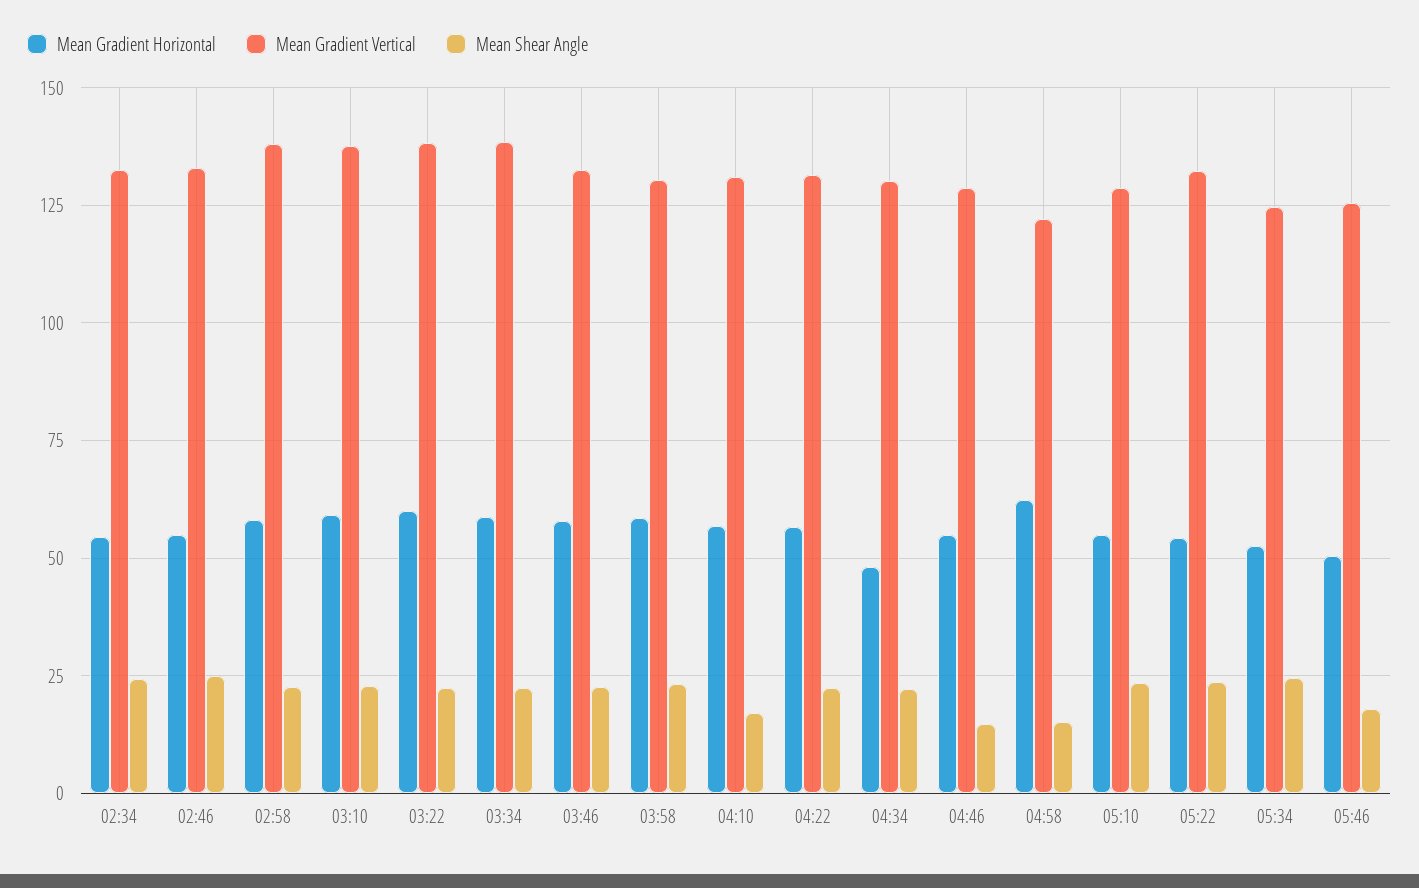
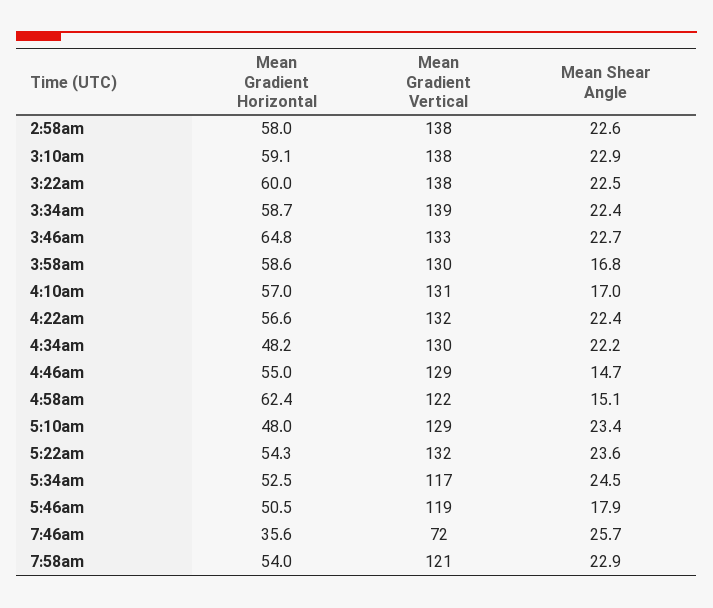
Mean Gradient Horizontal, 02:34: 55 -> none
Mean Gradient Vertical, 02:34: 132.5 -> none
Mean Shear Angle, 02:34: 25 -> none
Mean Gradient Horizontal, 02:46: 55 -> none
Mean Gradient Vertical, 02:46: 132.5 -> none
Mean Shear Angle, 02:46: 25 -> none
Mean Gradient Horizontal, 03:46: 57.5 -> 64.8
Mean Shear Angle, 03:58: 22.5 -> 16.8
Mean Gradient Horizontal, 05:10: 55 -> 48
Mean Gradient Vertical, 05:34: 125 -> 117
Mean Gradient Vertical, 05:46: 125 -> 119
Mean Gradient Horizontal, 7:46am: none -> 35.6
Mean Gradient Vertical, 7:46am: none -> 72
Mean Shear Angle, 7:46am: none -> 25.7
Mean Gradient Horizontal, 7:58am: none -> 54
Mean Gradient Vertical, 7:58am: none -> 121
Mean Shear Angle, 7:58am: none -> 22.9

